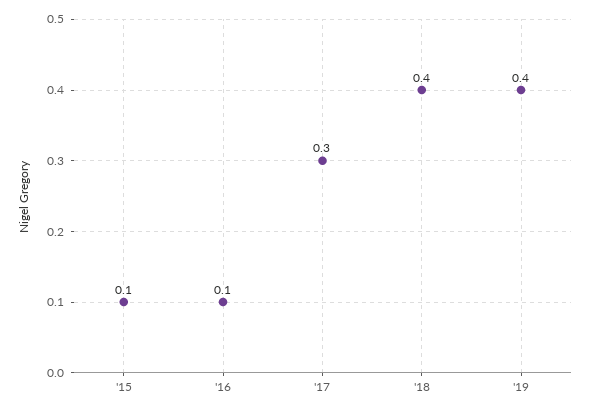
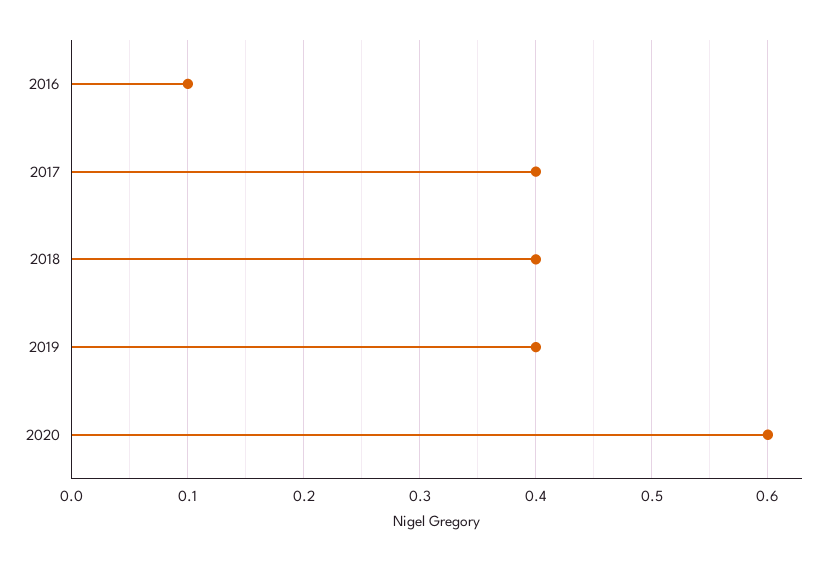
'15: 0.1 -> none
'17: 0.3 -> 0.4
2020: none -> 0.6

